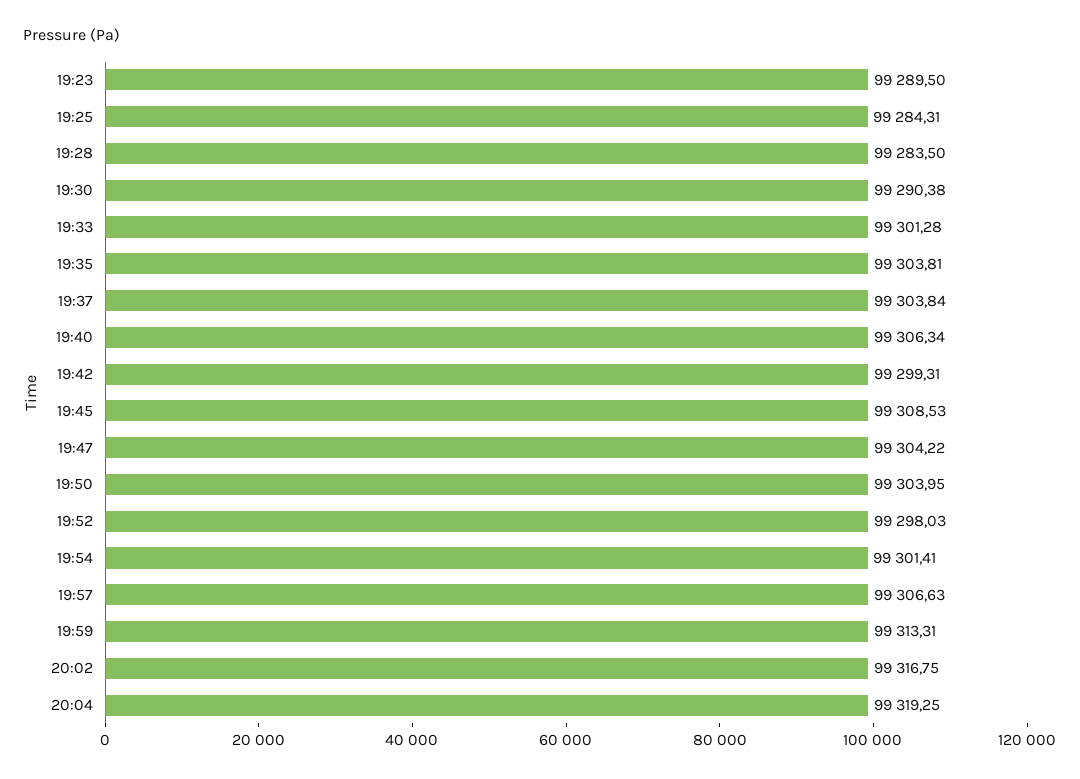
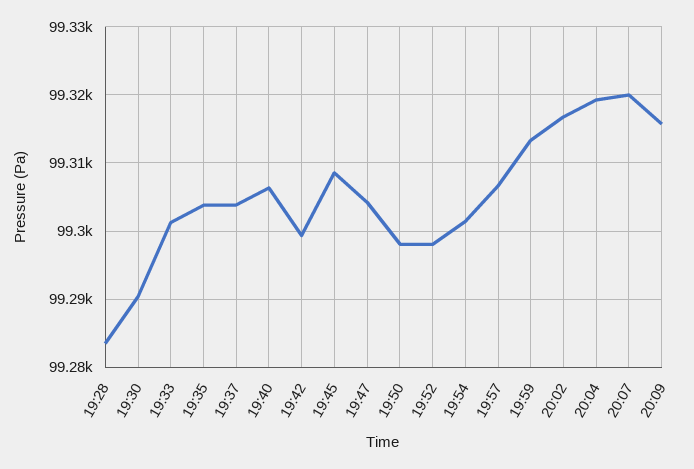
19:23: 99289.5 -> none
19:25: 99284.31 -> none
19:50: 99303.95 -> 99298
20:07: none -> 99320
20:09: none -> 99316

